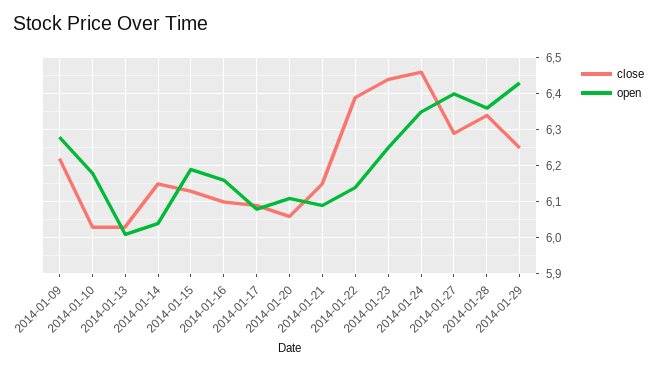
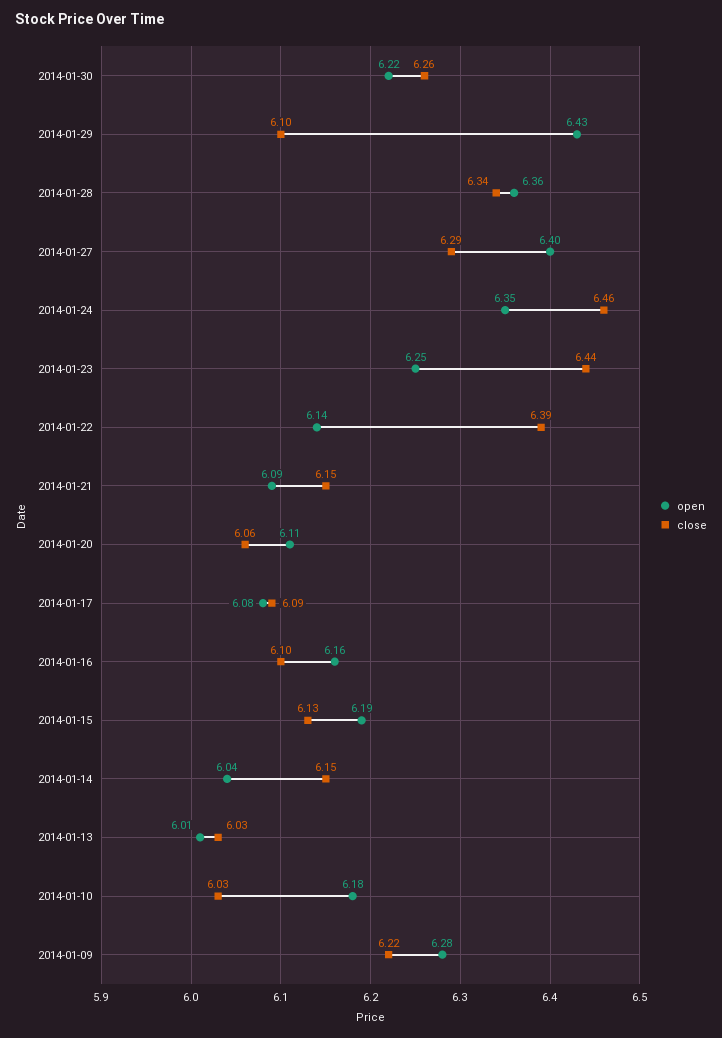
close, 2014-01-29: 6.25 -> 6.1
open, 2014-01-30: none -> 6.22
close, 2014-01-30: none -> 6.26

